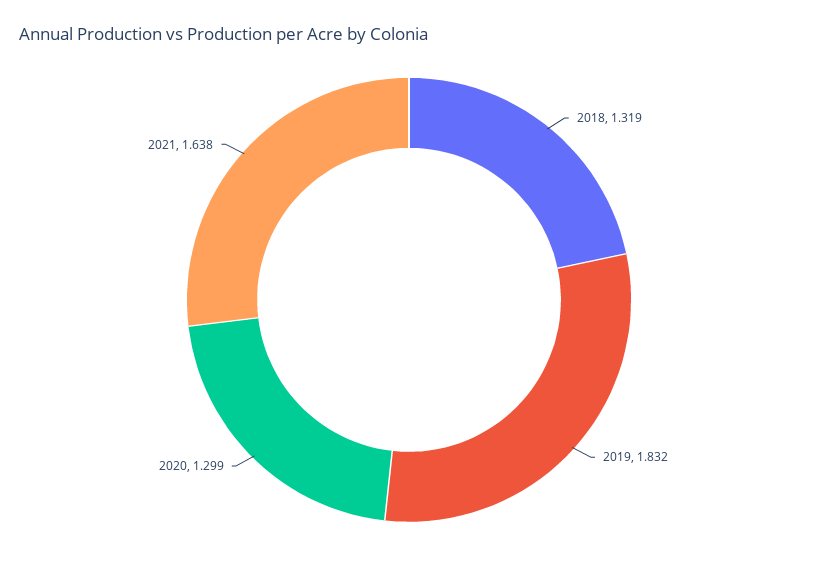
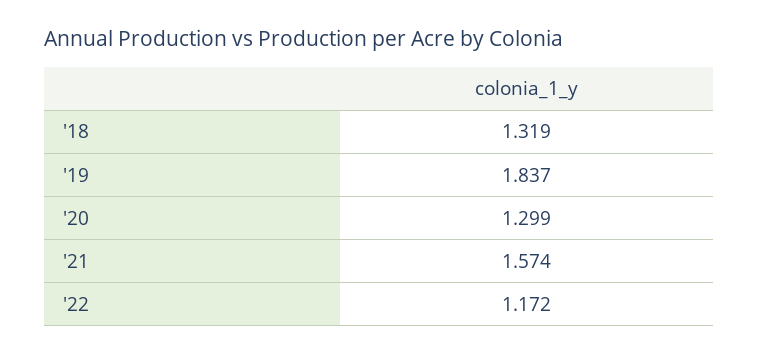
2019: 1.832 -> 1.837
2021: 1.638 -> 1.574
'22: none -> 1.172

